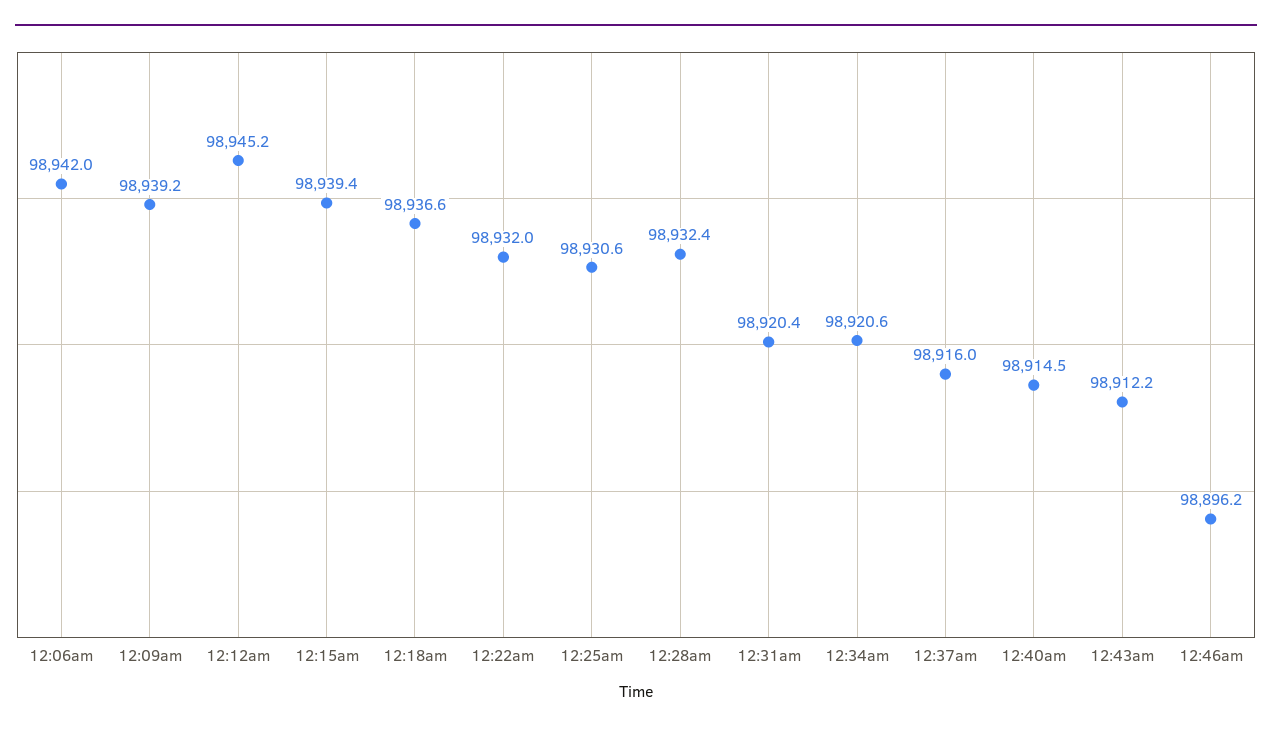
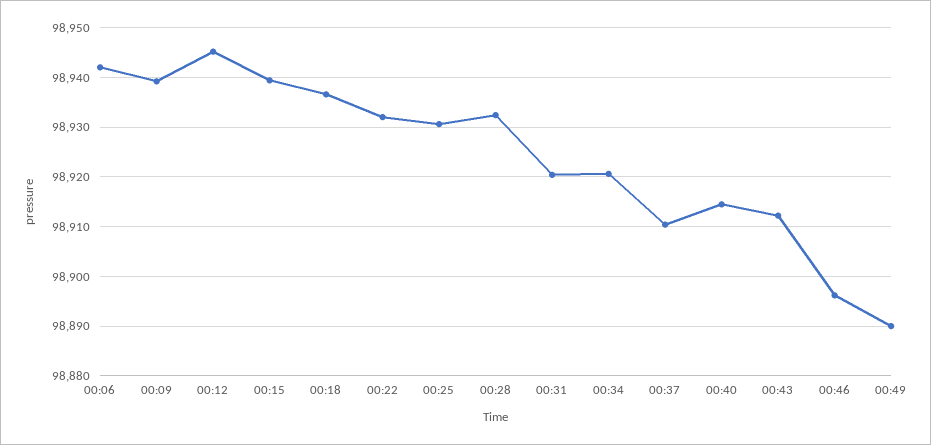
12:37am: 98916 -> 98910
00:49: none -> 98890

